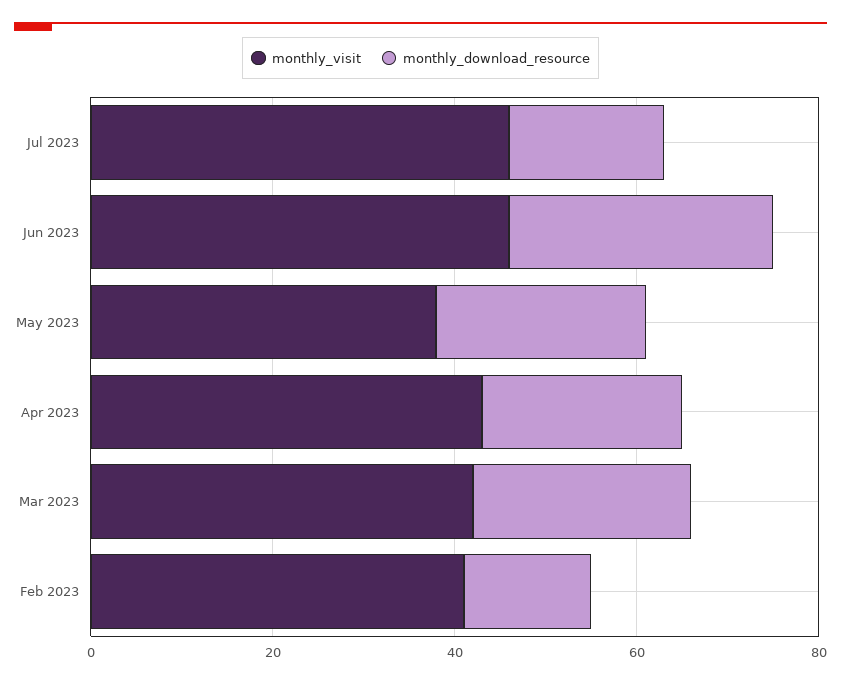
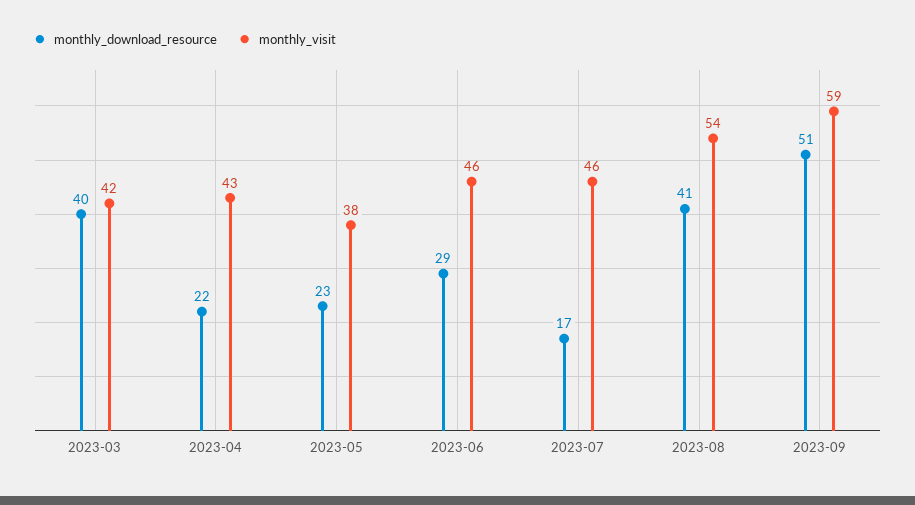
monthly_download_resource, Mar 2023: 25 -> 40
monthly_visit, Feb 2023: 40 -> none
monthly_download_resource, Feb 2023: 15 -> none
monthly_download_resource, 2023-08: none -> 41
monthly_visit, 2023-08: none -> 54
monthly_download_resource, 2023-09: none -> 51
monthly_visit, 2023-09: none -> 59

